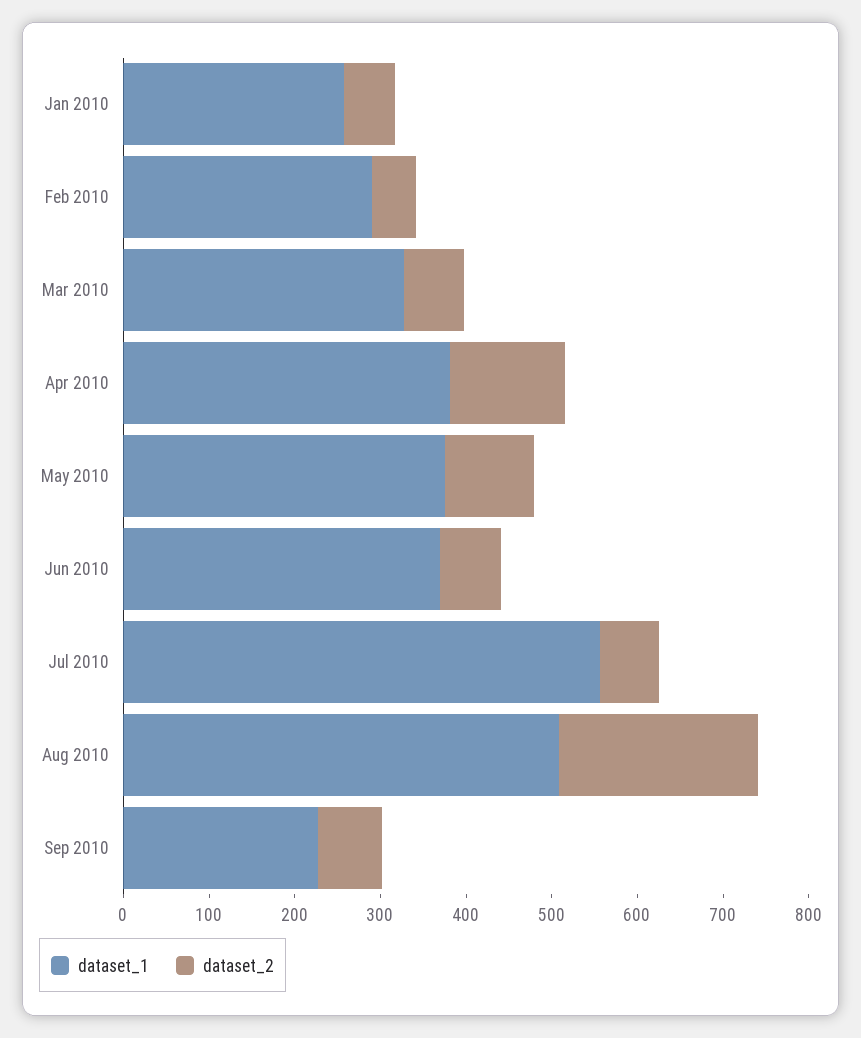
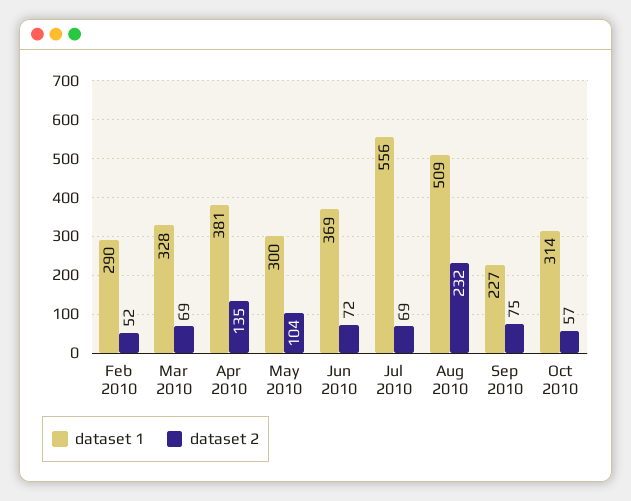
dataset_1, Jan 2010: 260 -> none
dataset_2, Jan 2010: 60 -> none
dataset_1, May 2010: 380 -> 300
dataset_1, Oct 2010: none -> 314
dataset_2, Oct 2010: none -> 57

